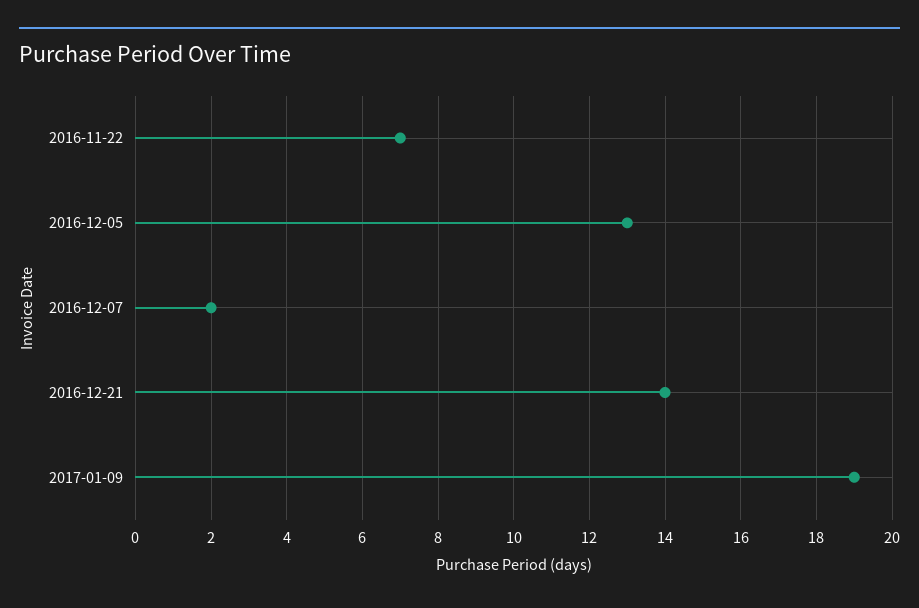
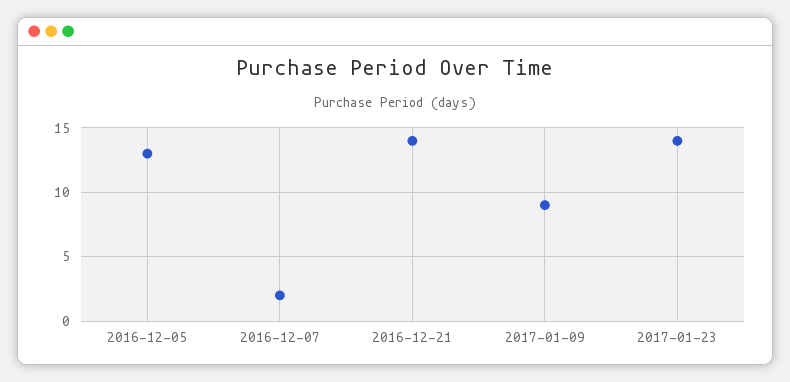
2016-11-22: 7 -> none
2017-01-09: 19 -> 9
2017-01-23: none -> 14

